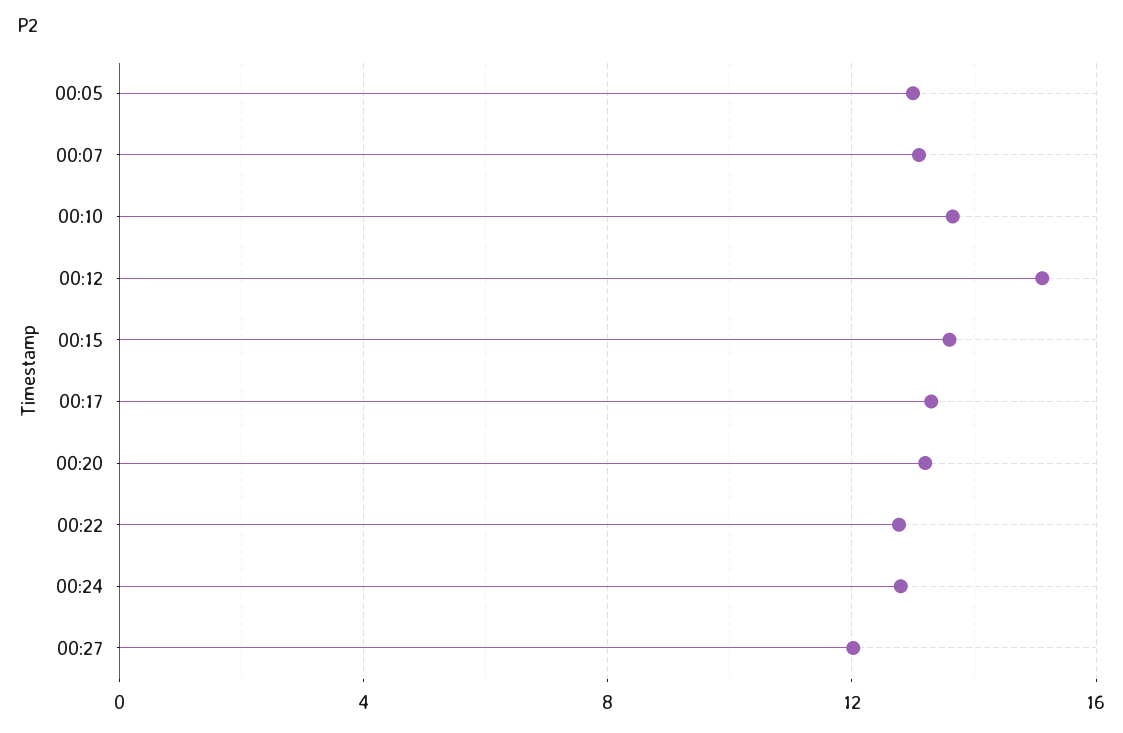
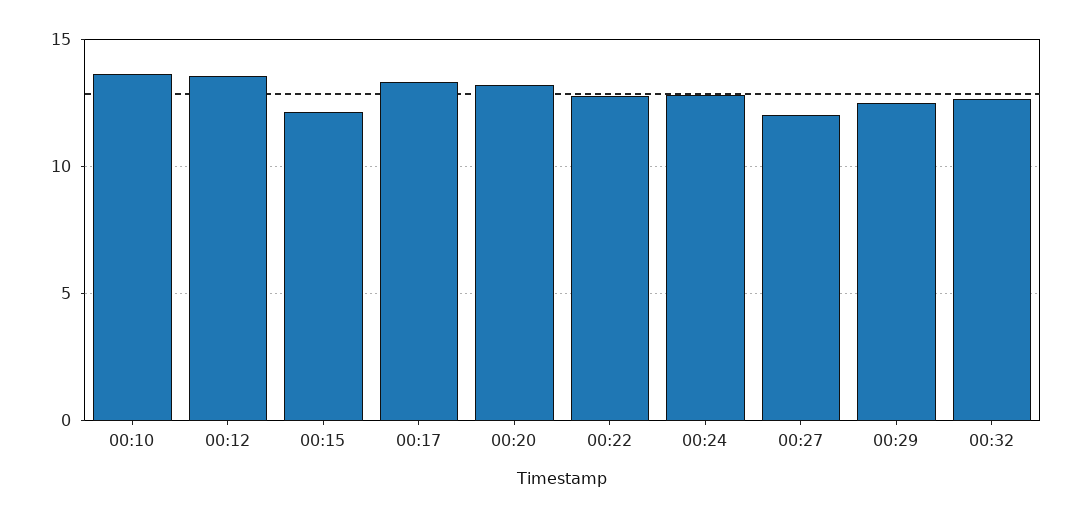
00:05: 13 -> none
00:07: 13 -> none
00:12: 15 -> 13.5
00:15: 13.5 -> 12
00:29: none -> 12.5
00:32: none -> 12.5

